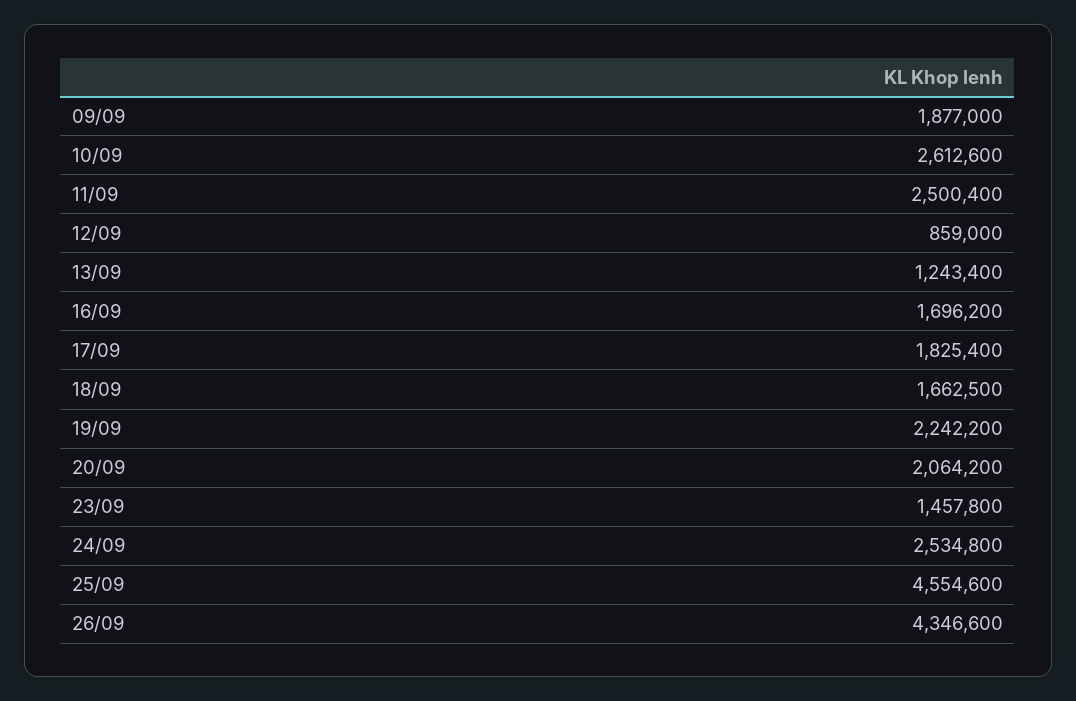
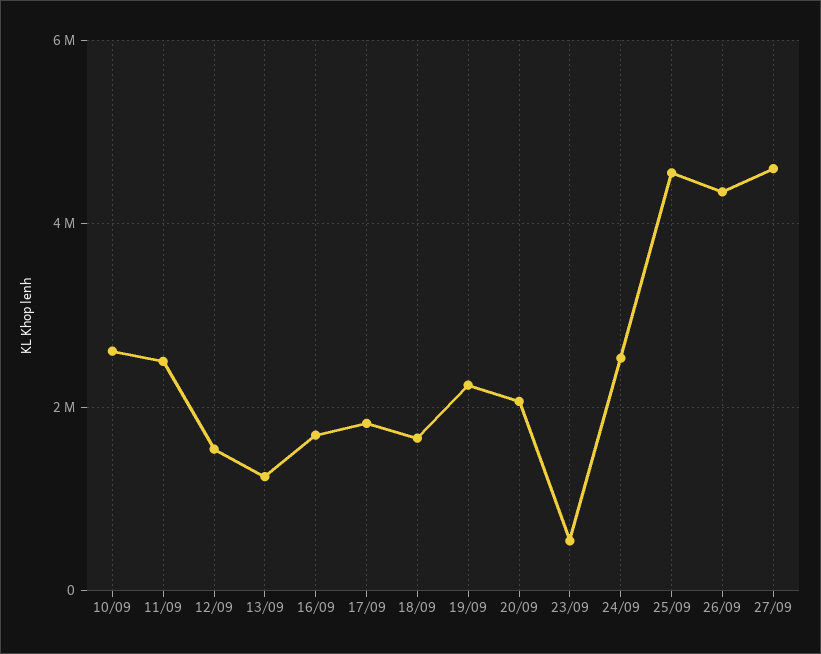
09/09: 1877000 -> none
12/09: 859000 -> 1600000
23/09: 1457800 -> 600000
27/09: none -> 4600000

